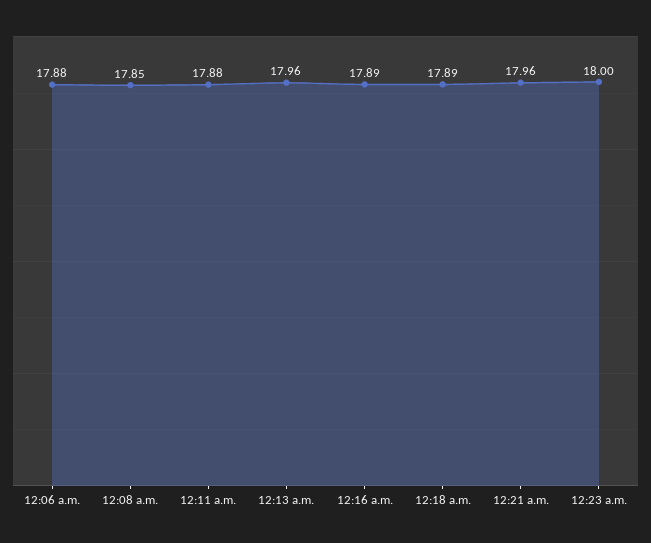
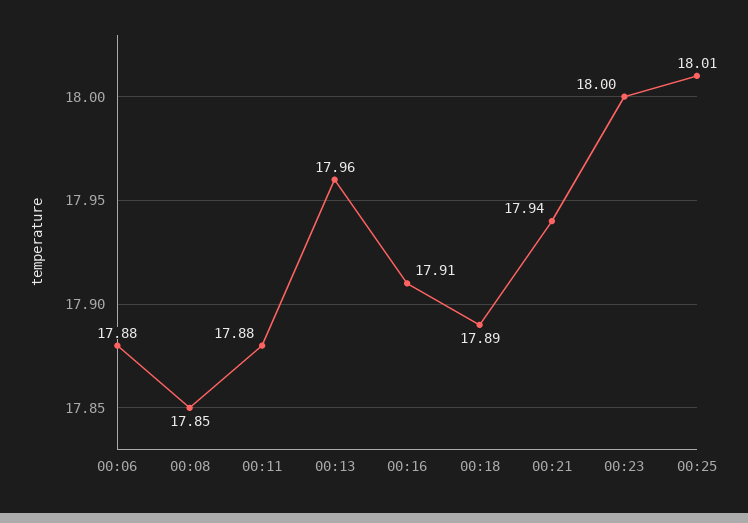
12:16 a.m.: 17.89 -> 17.91
12:21 a.m.: 17.96 -> 17.94
00:25: none -> 18.01

